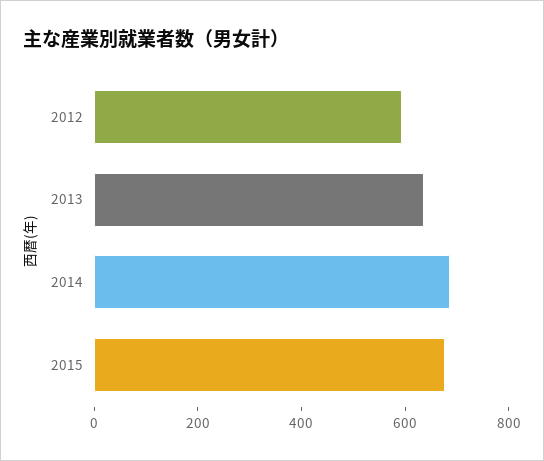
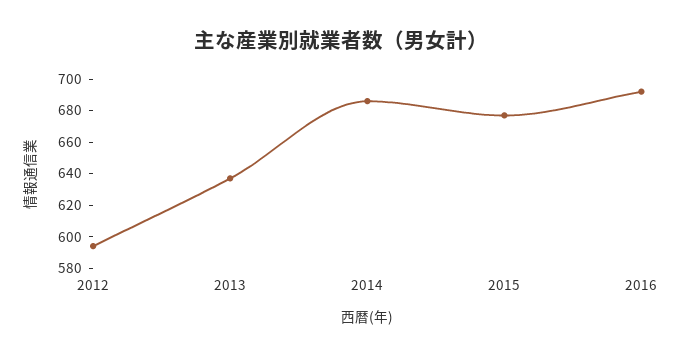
2016: none -> 690

